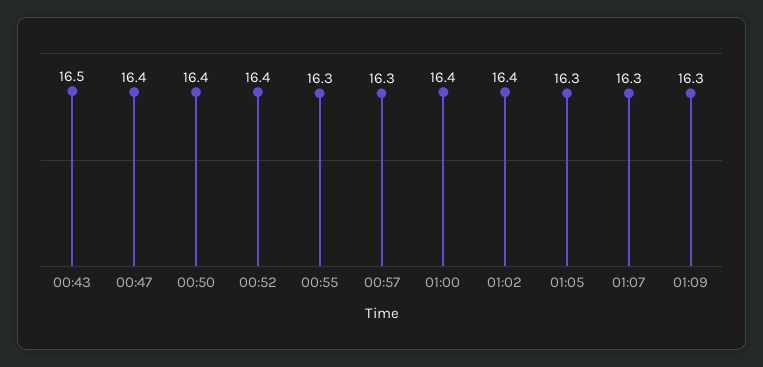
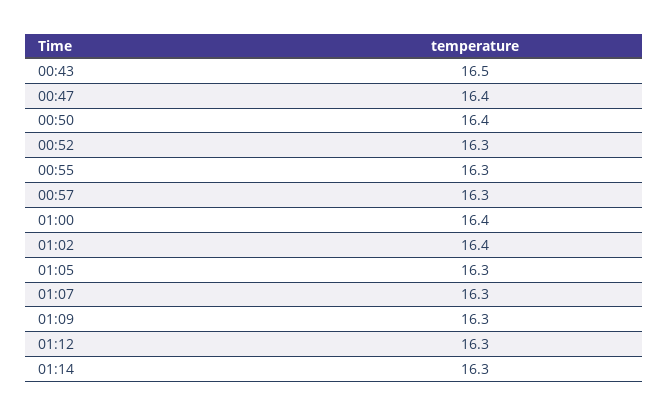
00:52: 16.4 -> 16.3
01:12: none -> 16.3
01:14: none -> 16.3

